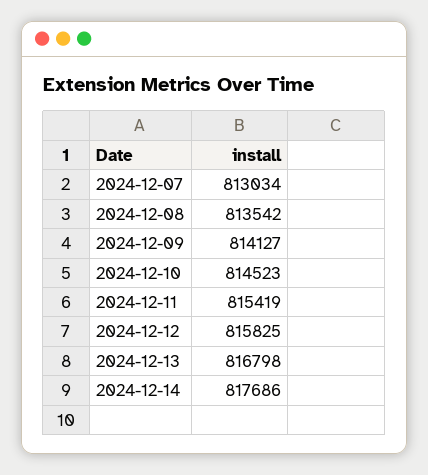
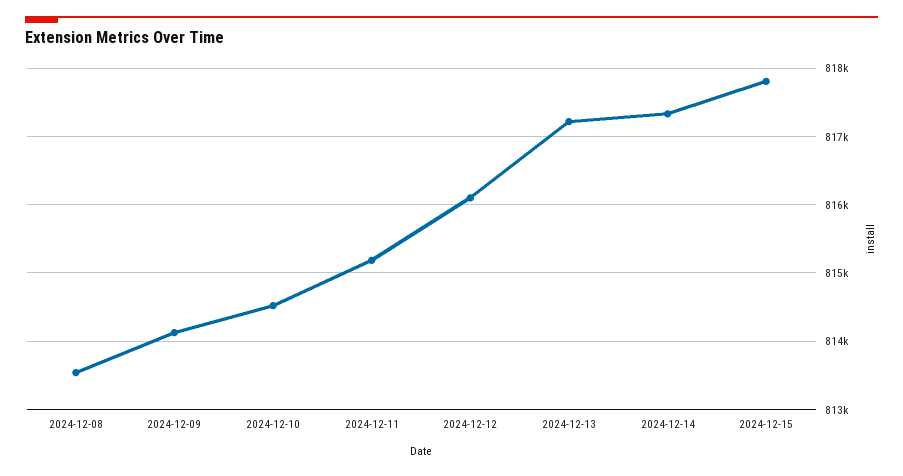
2024-12-07: 813034 -> none
2024-12-11: 815419 -> 815200
2024-12-12: 815825 -> 816100
2024-12-13: 816798 -> 817200
2024-12-14: 817686 -> 817300
2024-12-15: none -> 817800

